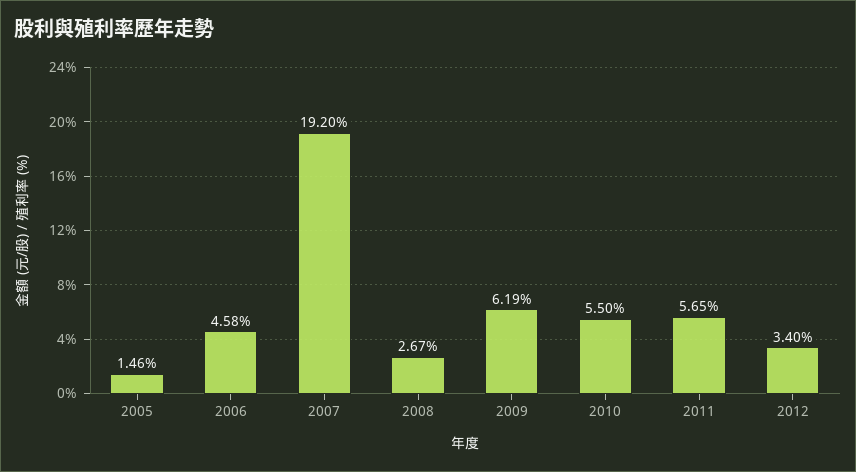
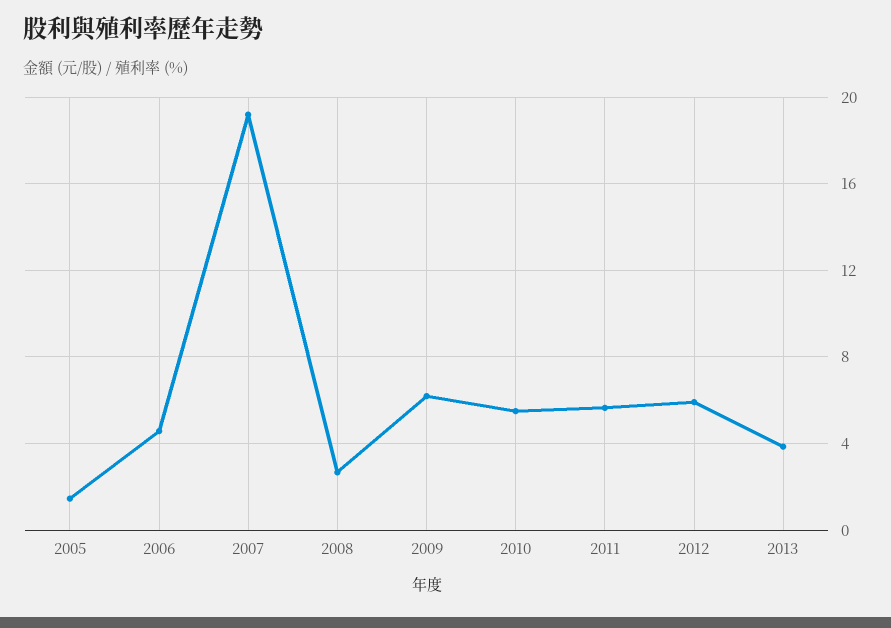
2012: 3.4 -> 6
2013: none -> 4

